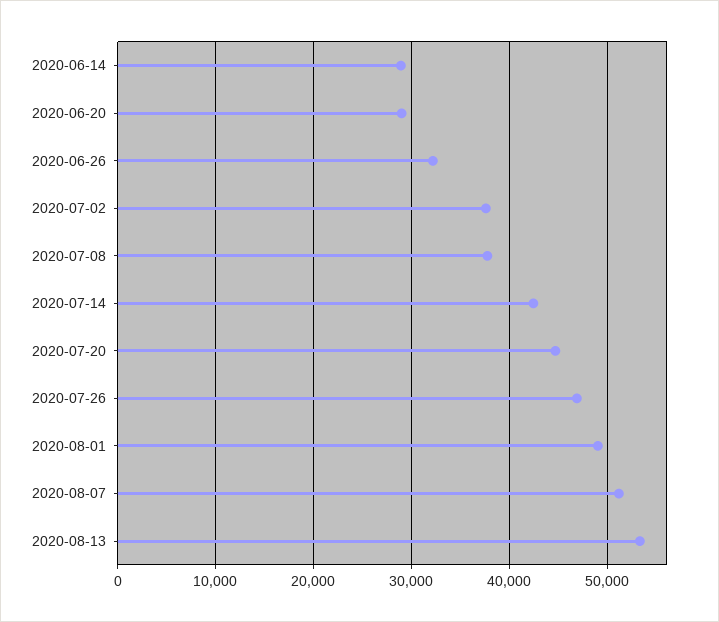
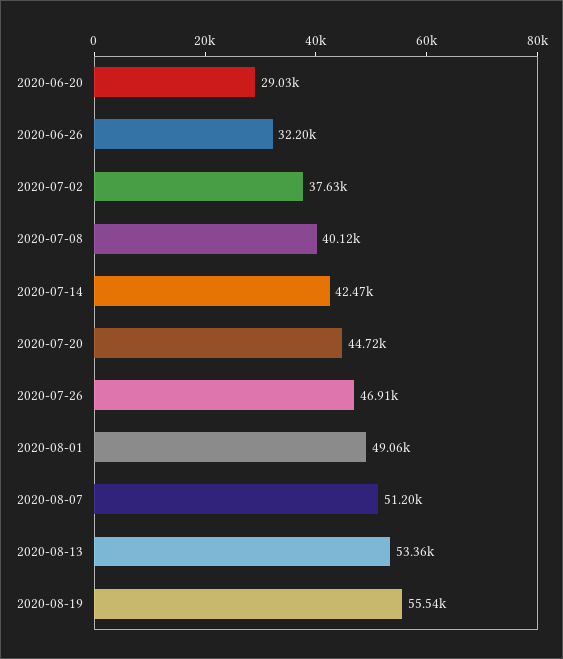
2020-06-14: 29000 -> none
2020-07-08: 38000 -> 40120
2020-08-19: none -> 55540

